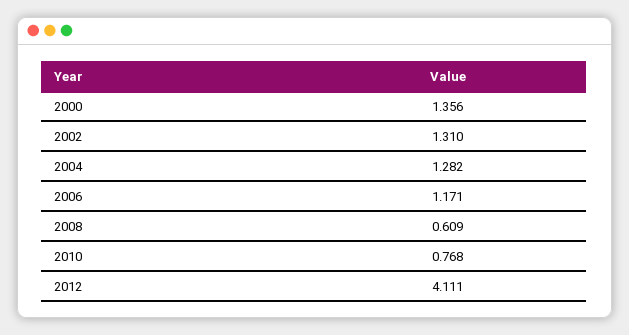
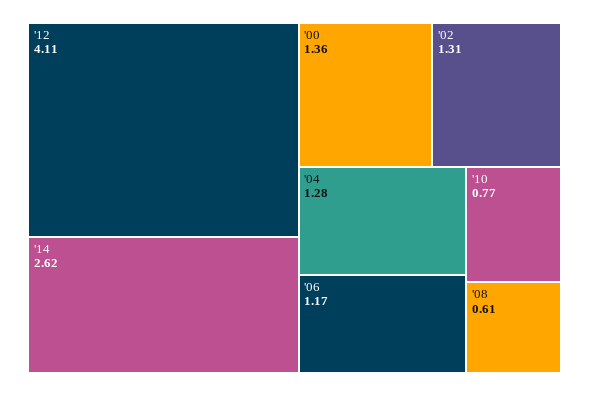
'14: none -> 2.62

